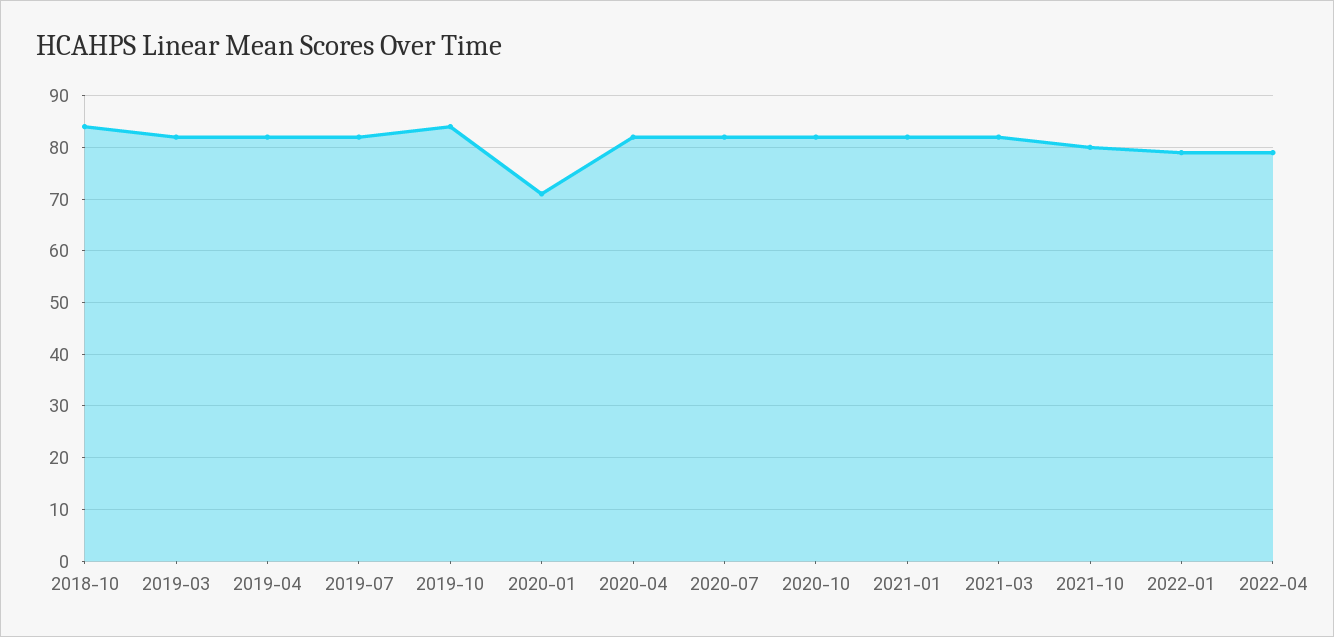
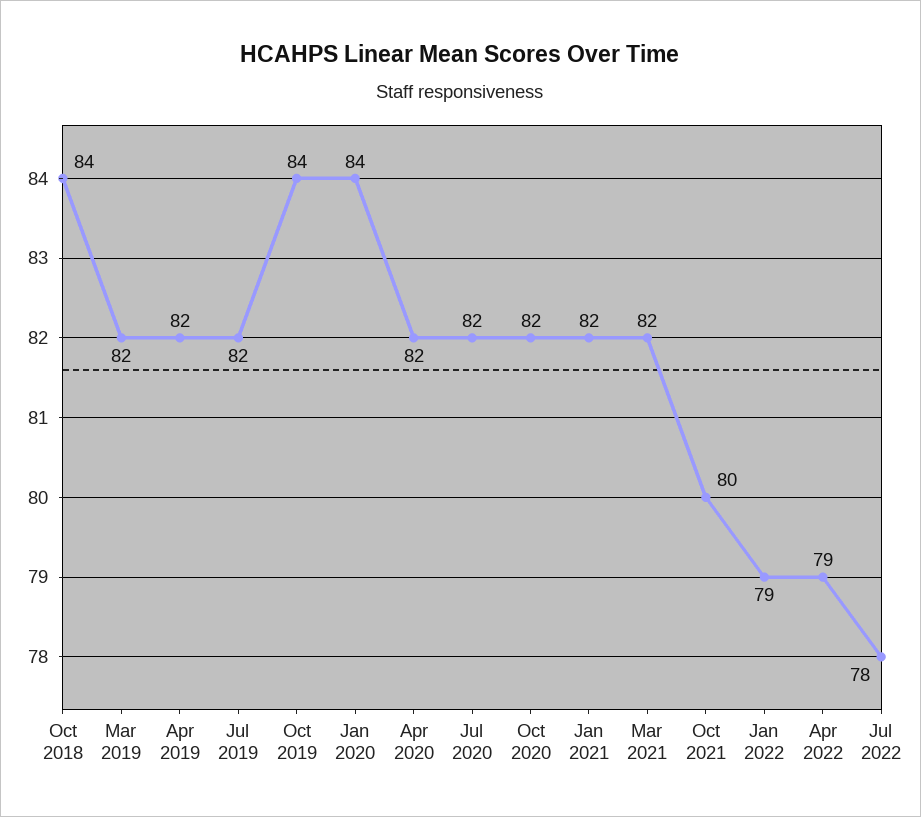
2020-01: 70 -> 84
Jul 2022: none -> 78

